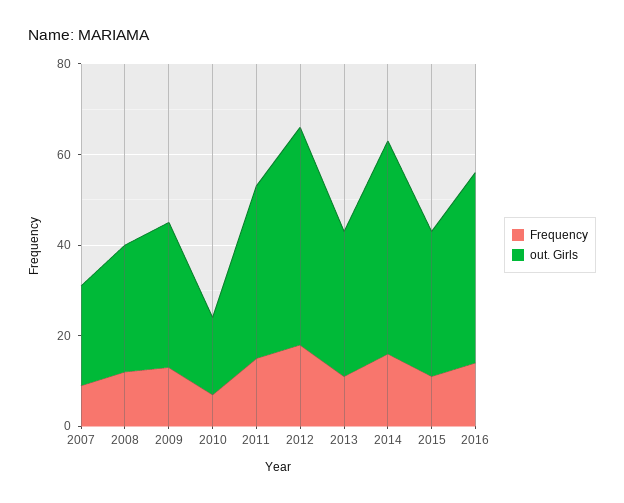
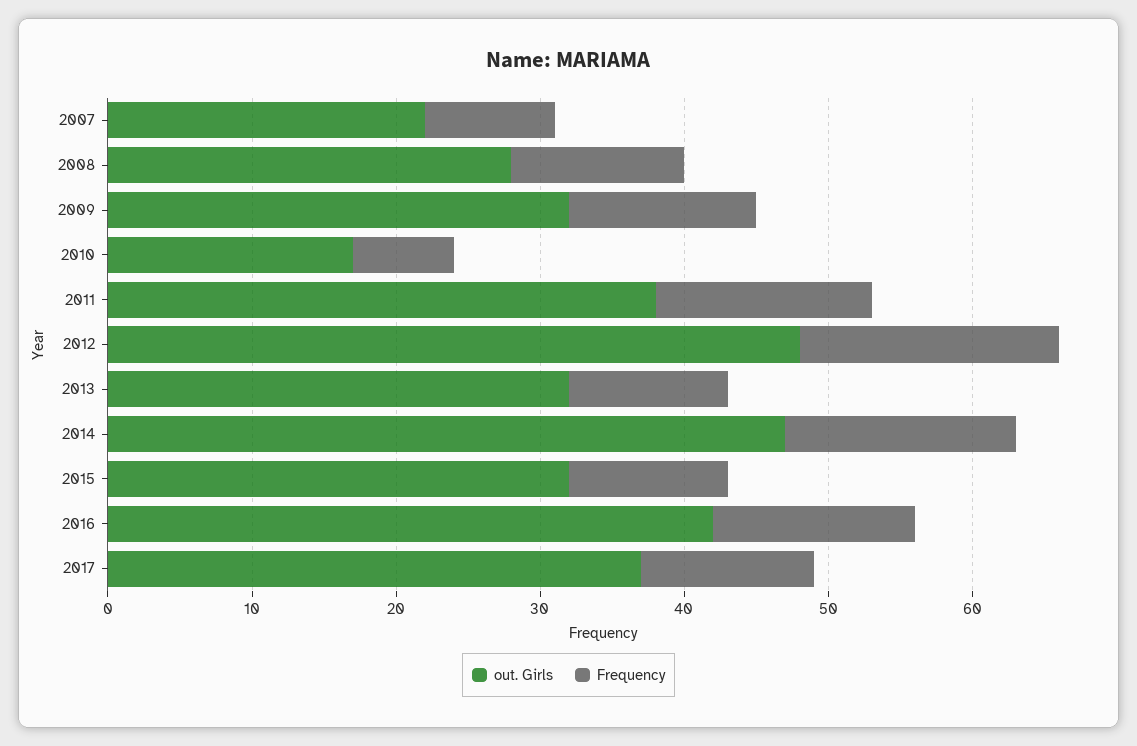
out. Girls, 2017: none -> 37
Frequency, 2017: none -> 12

